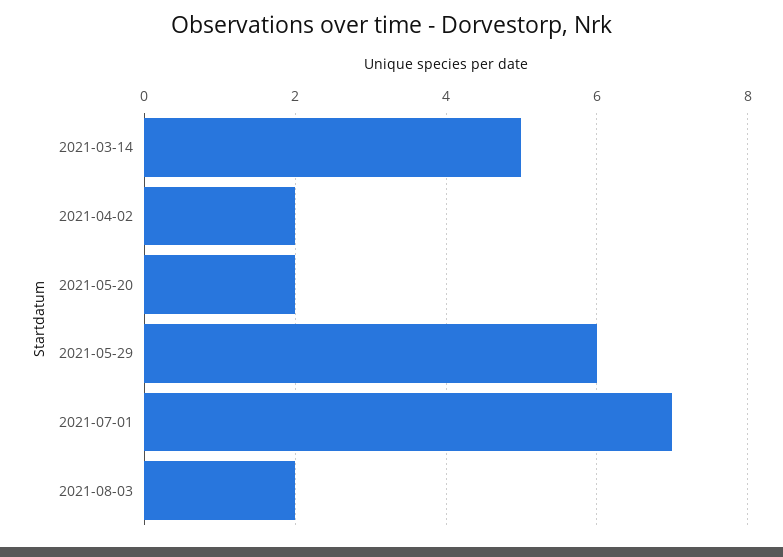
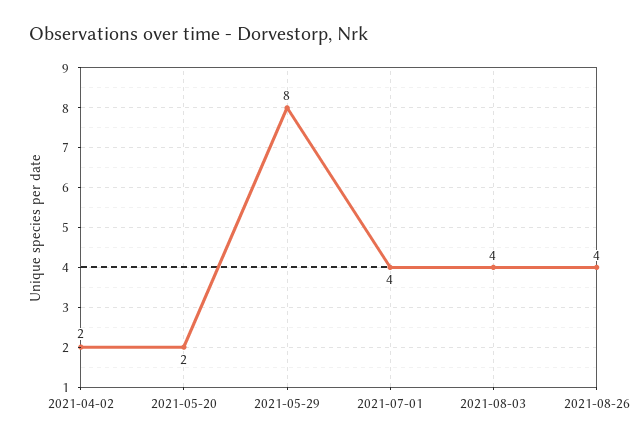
2021-03-14: 5 -> none
2021-05-29: 6 -> 8
2021-07-01: 7 -> 4
2021-08-03: 2 -> 4
2021-08-26: none -> 4

